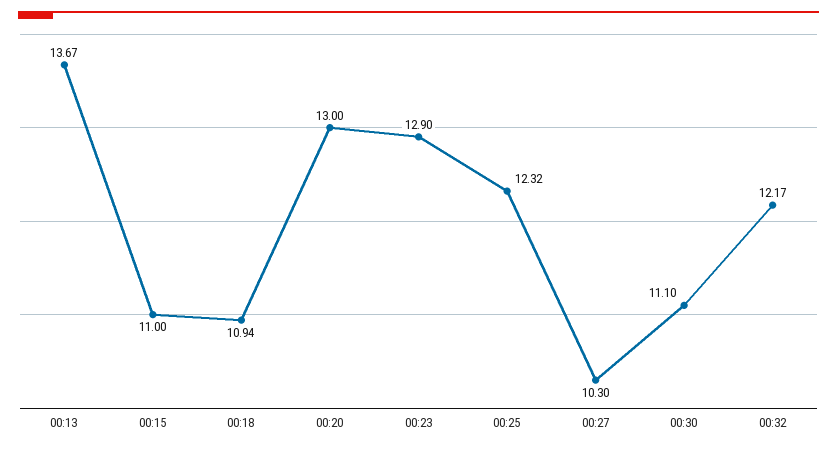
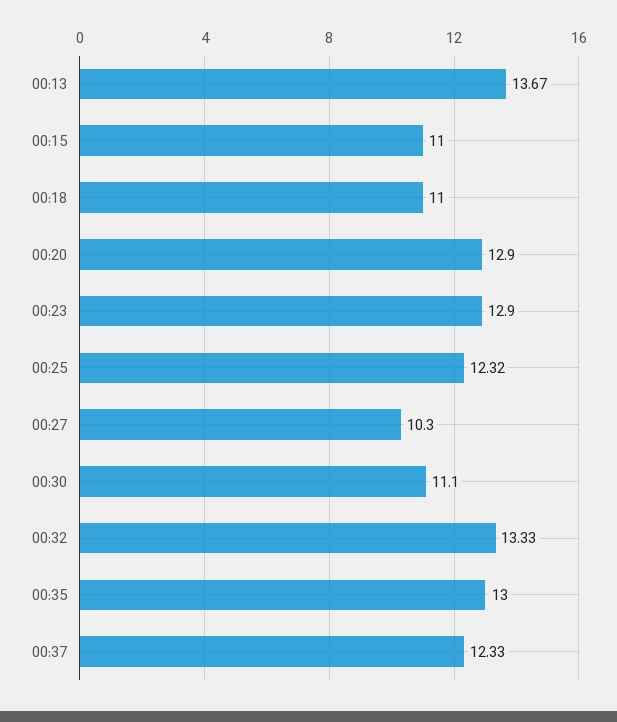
00:18: 10.94 -> 11
00:20: 13 -> 12.9
00:32: 12.17 -> 13.33
00:35: none -> 13
00:37: none -> 12.33

